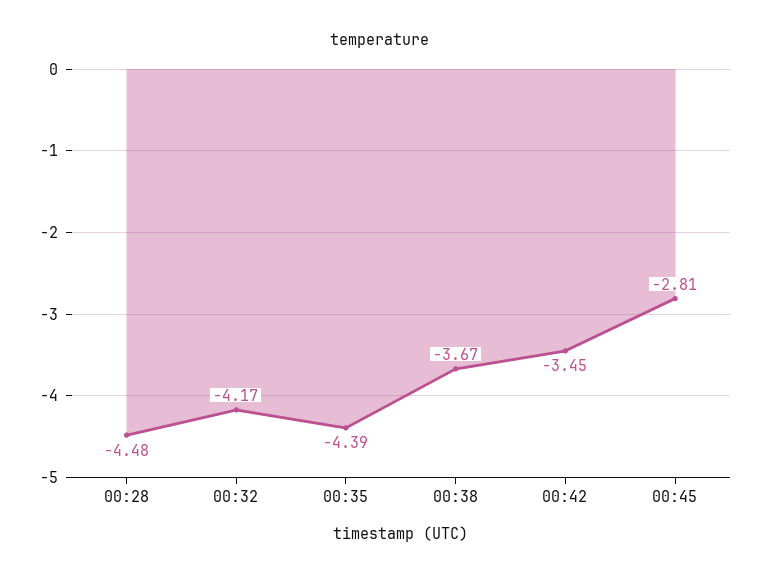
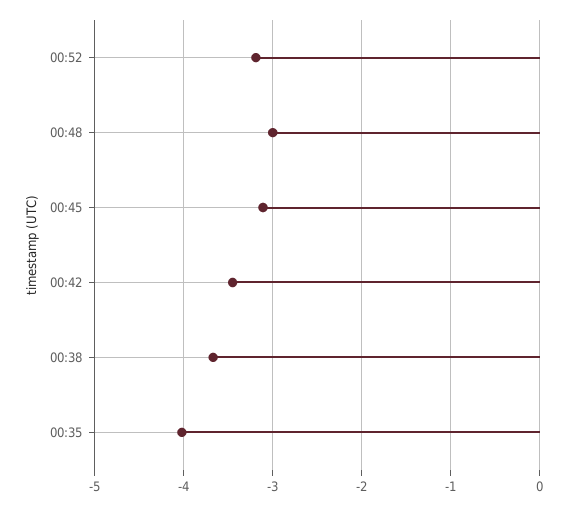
00:28: -4.48 -> none
00:32: -4.17 -> none
00:35: -4.39 -> -4
00:45: -2.81 -> -3.1
00:52: none -> -3.2
00:48: none -> -3

